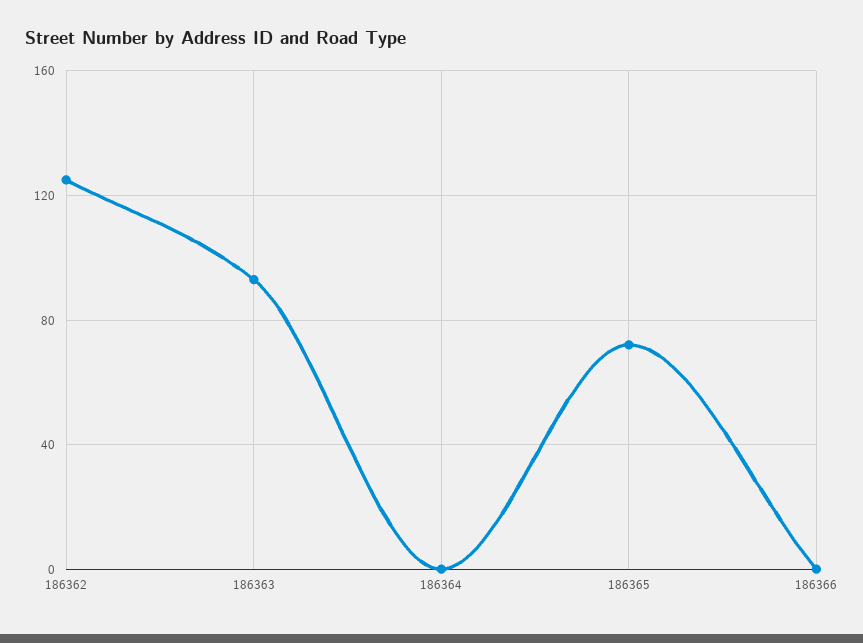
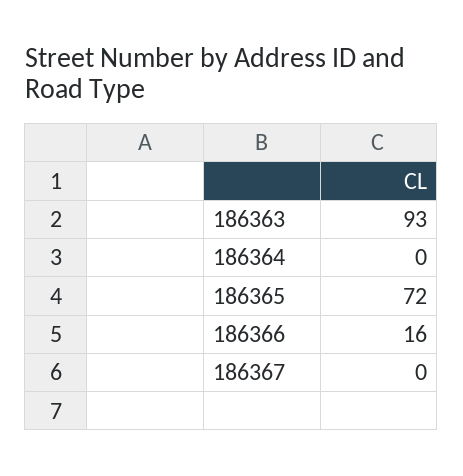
186362: 125 -> none
186366: 0 -> 16
186367: none -> 0

